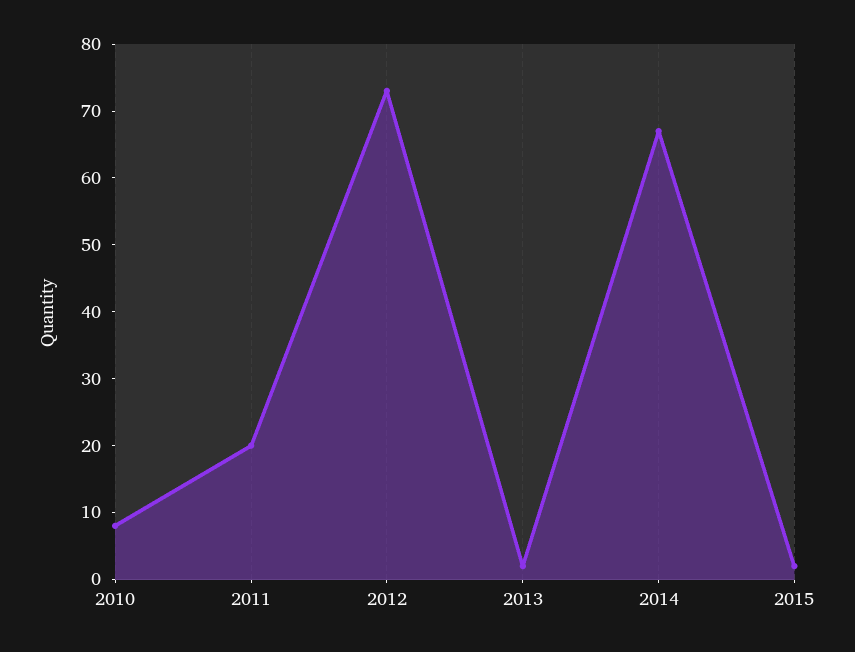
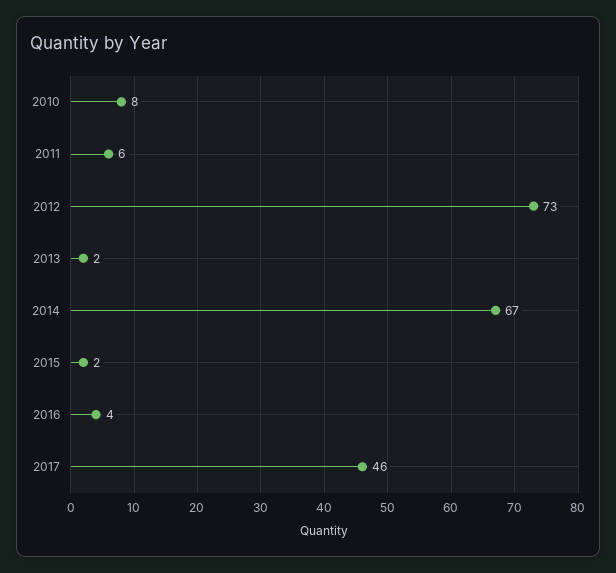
2011: 20 -> 6
2016: none -> 4
2017: none -> 46

